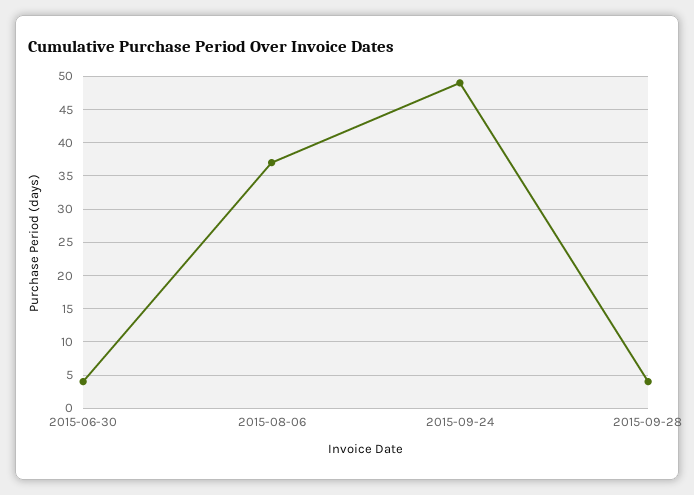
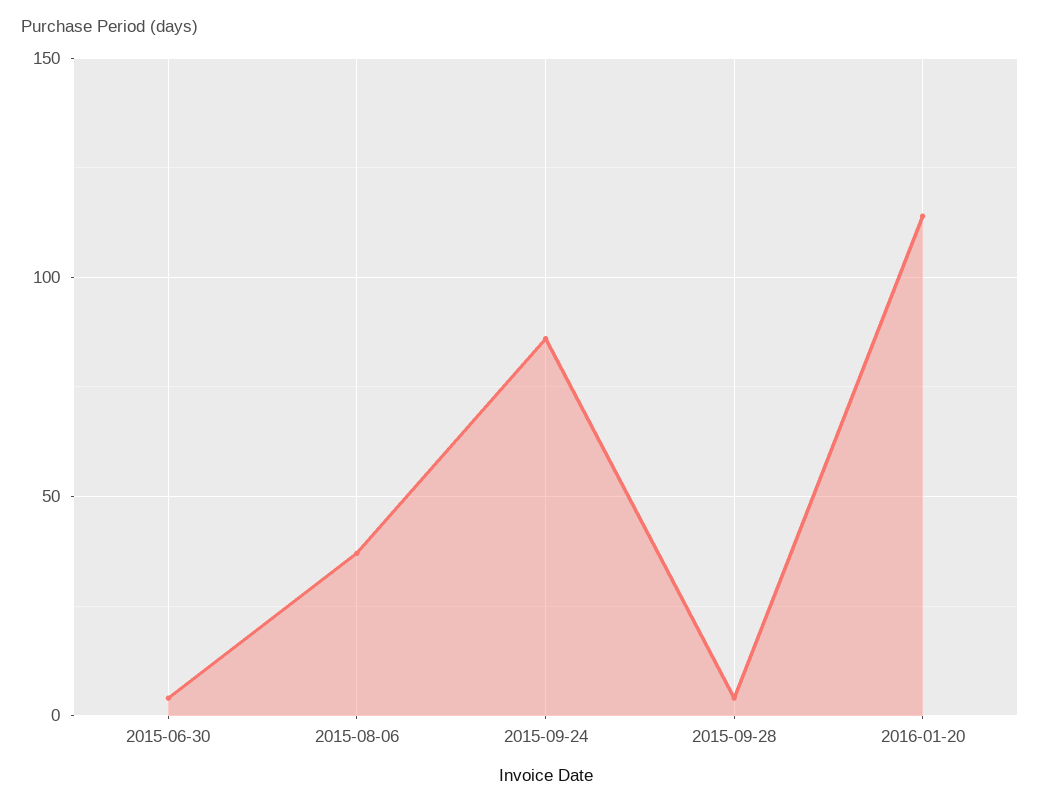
2015-09-24: 49 -> 85
2016-01-20: none -> 115

